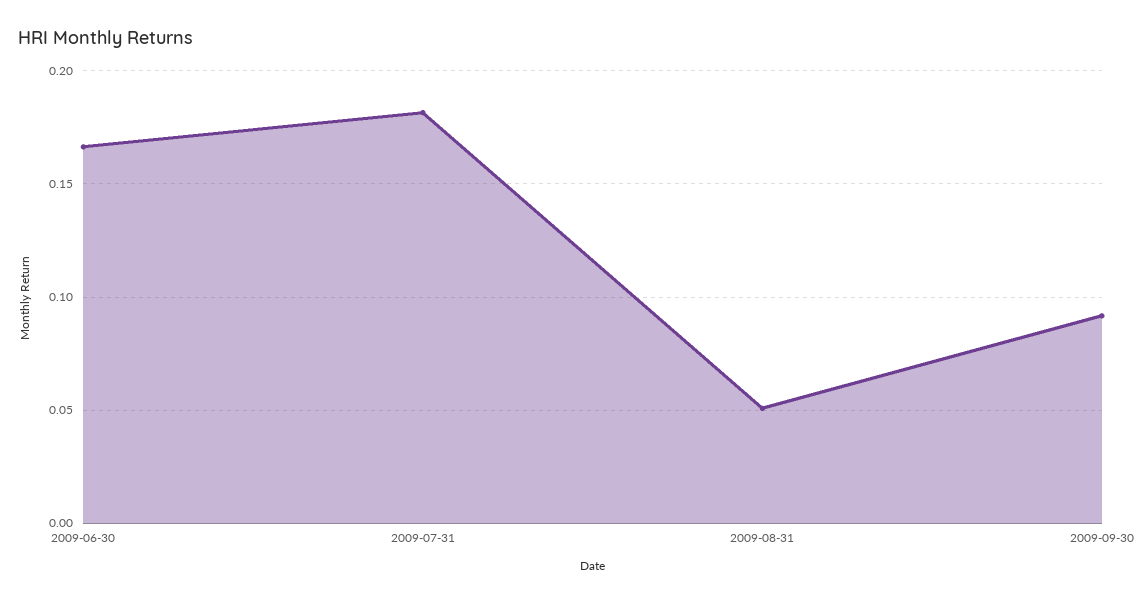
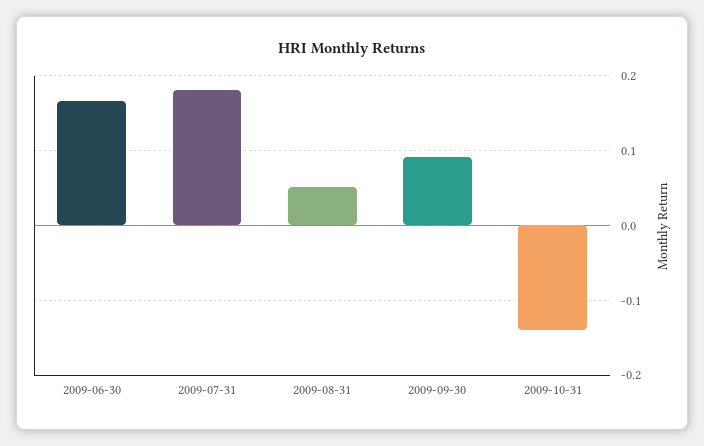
2009-10-31: none -> -0.14

